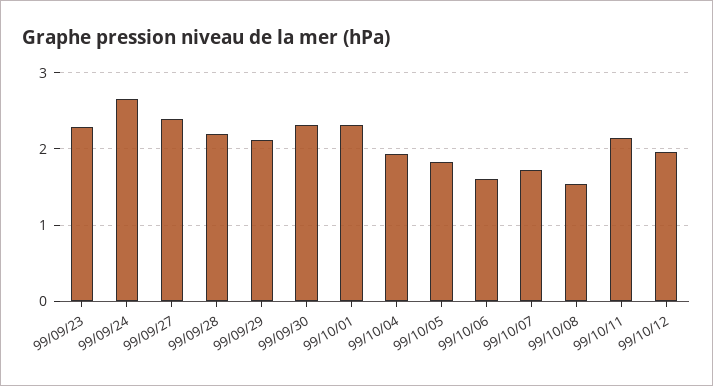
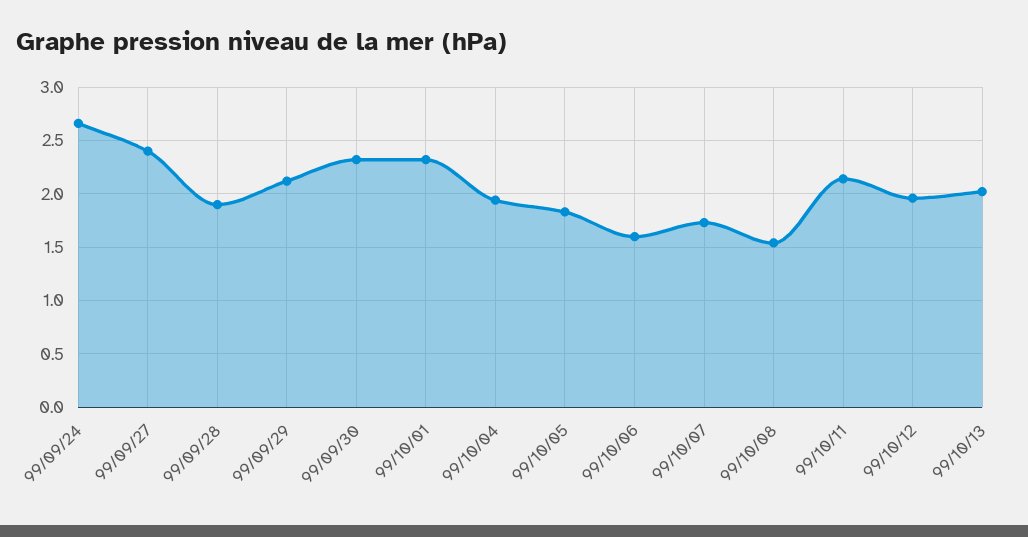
99/09/23: 2.3 -> none
99/09/28: 2.2 -> 1.9
99/10/13: none -> 2

